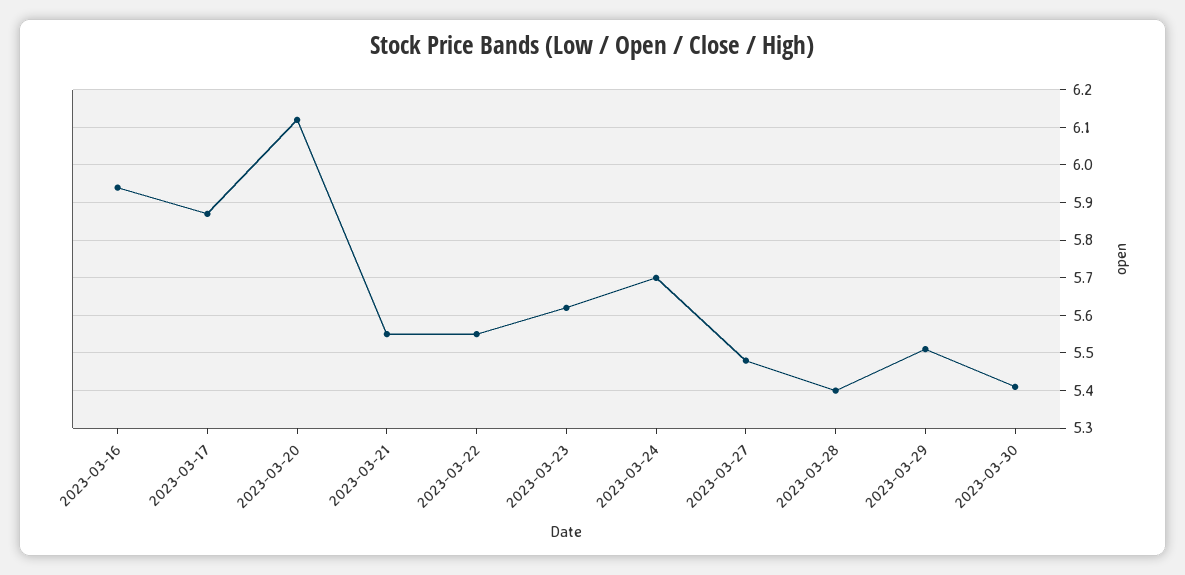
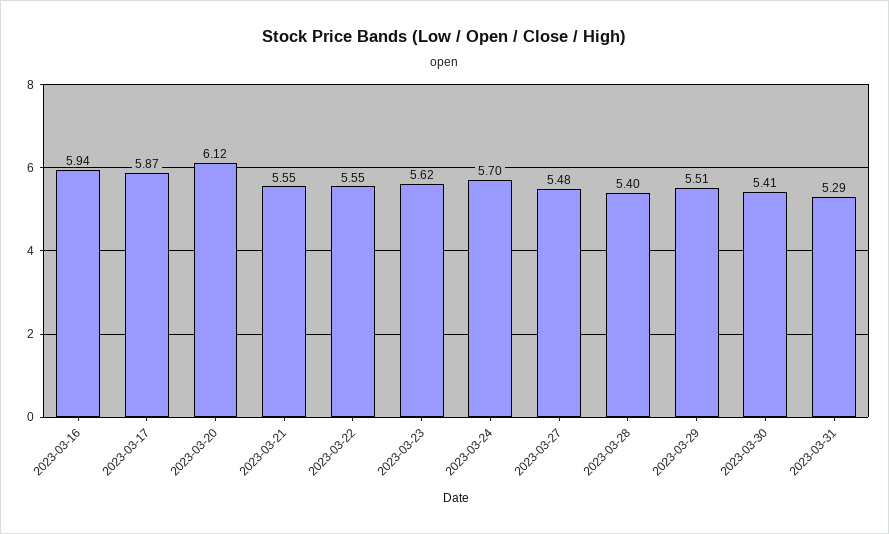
2023-03-31: none -> 5.29

